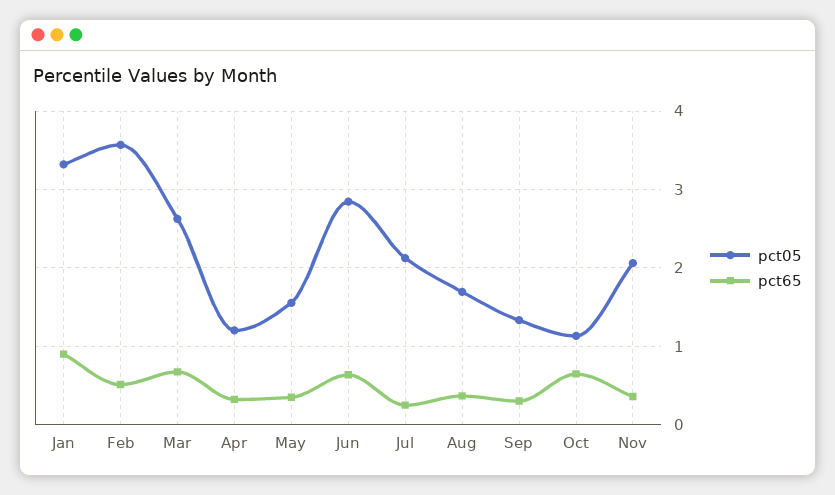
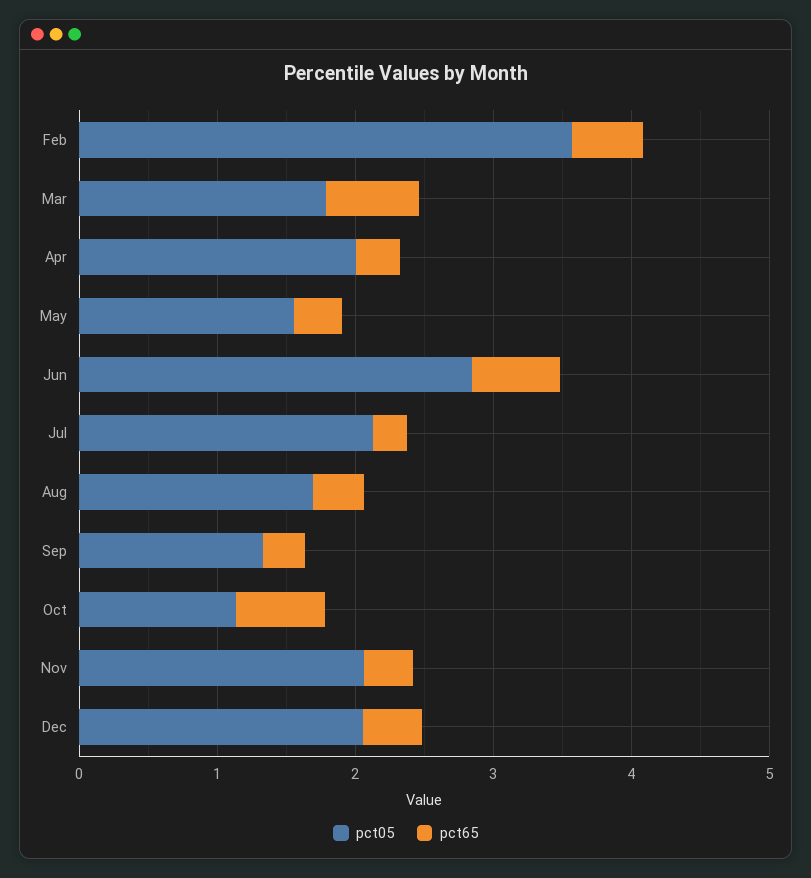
pct05, Jan: 3.3 -> none
pct65, Jan: 0.9 -> none
pct05, Mar: 2.6 -> 1.8
pct05, Apr: 1.2 -> 2
pct05, Dec: none -> 2
pct65, Dec: none -> 0.4

